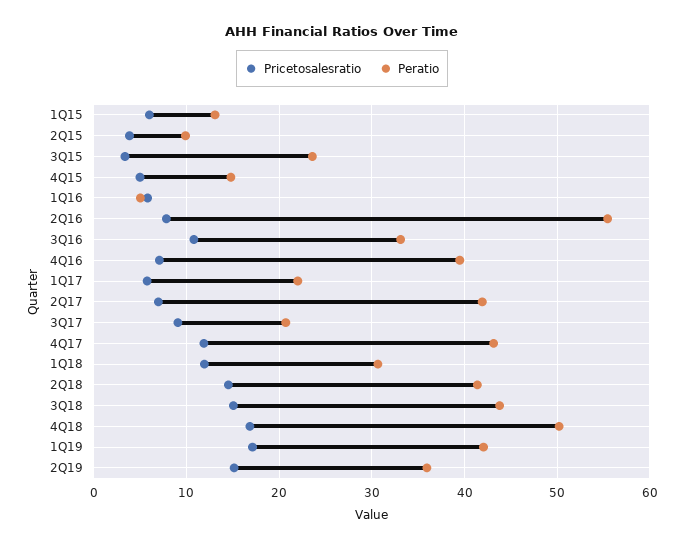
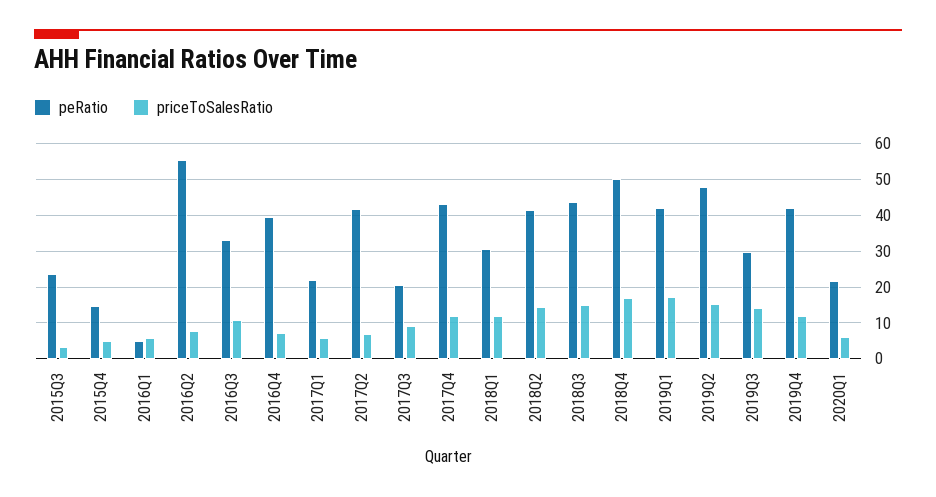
Pricetosalesratio, 1Q15: 6 -> none
Peratio, 1Q15: 13 -> none
Pricetosalesratio, 2Q15: 4 -> none
Peratio, 2Q15: 10 -> none
Peratio, 2Q19: 36 -> 48
Peratio, 2019Q3: none -> 30
Pricetosalesratio, 2019Q3: none -> 14
Peratio, 2019Q4: none -> 42
Pricetosalesratio, 2019Q4: none -> 12
Peratio, 2020Q1: none -> 22
Pricetosalesratio, 2020Q1: none -> 6

